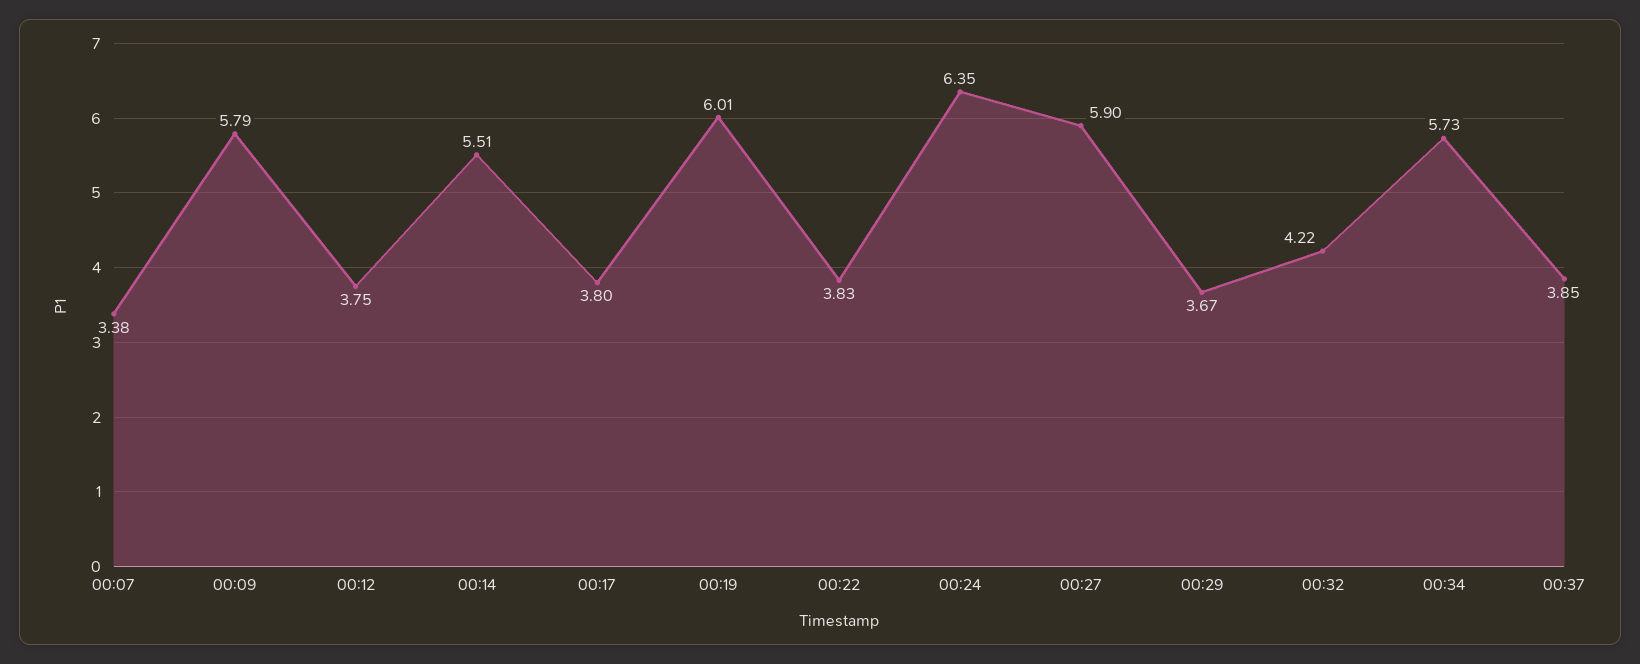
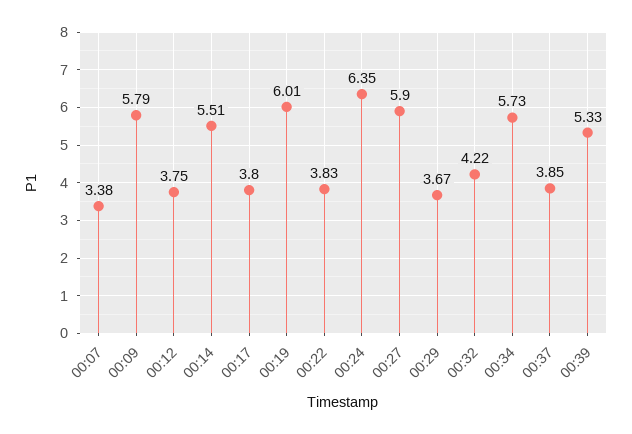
00:39: none -> 5.33

